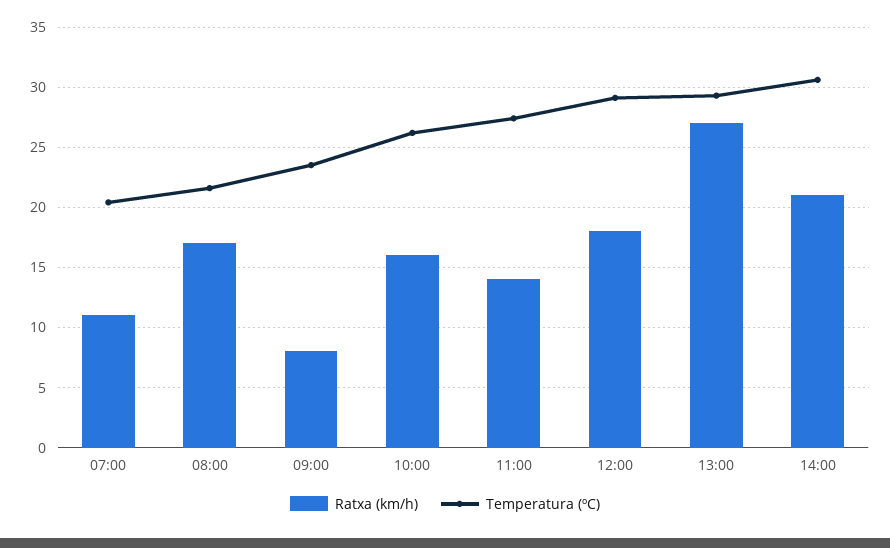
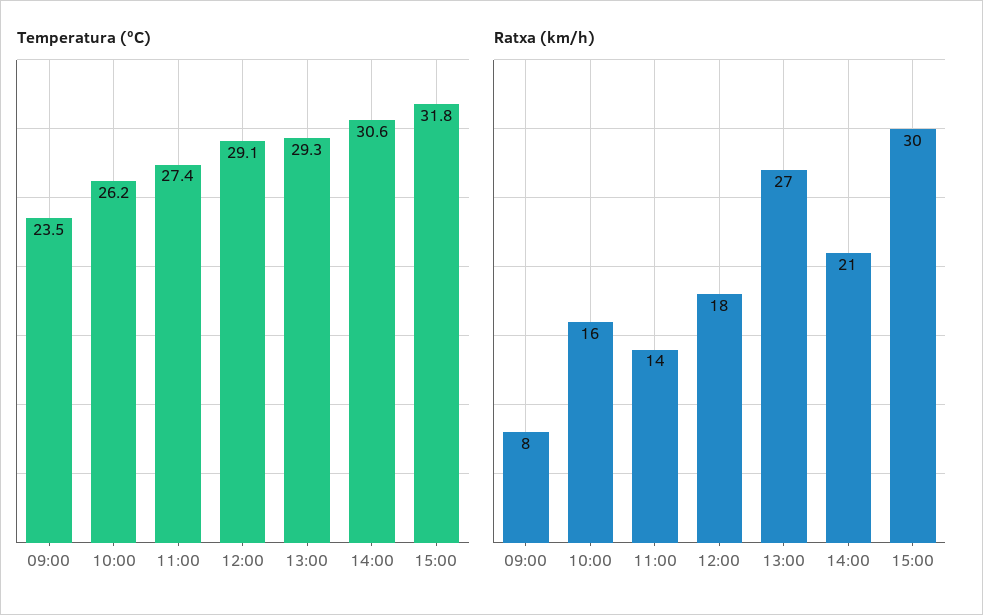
Ratxa (km/h), 07:00: 11 -> none
Temperatura (ºC), 07:00: 20.5 -> none
Ratxa (km/h), 08:00: 17 -> none
Temperatura (ºC), 08:00: 21.5 -> none
Temperatura (ºC), 15:00: none -> 31.8
Ratxa (km/h), 15:00: none -> 30

